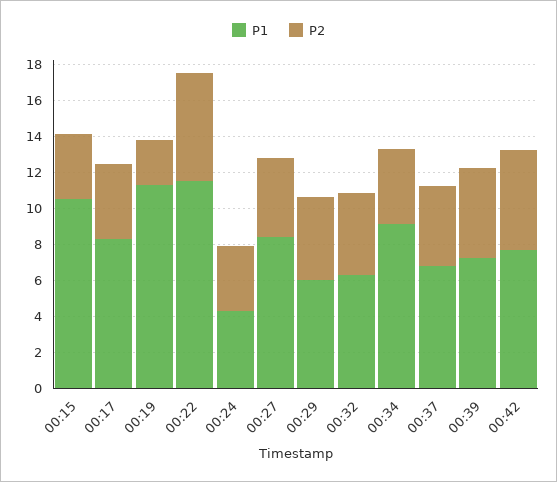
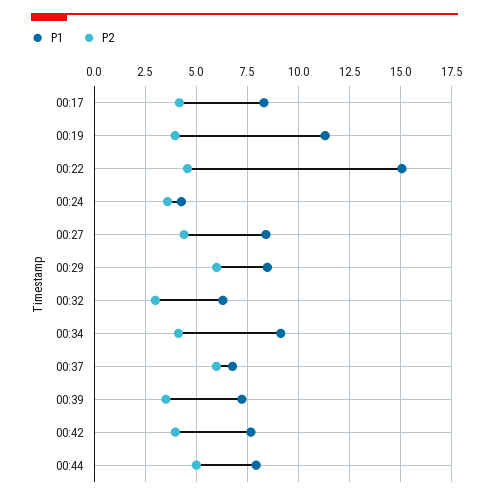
P1, 00:15: 10.5 -> none
P2, 00:15: 3.5 -> none
P2, 00:19: 2.5 -> 4
P1, 00:22: 11.5 -> 15
P2, 00:22: 6 -> 4.5
P1, 00:29: 6 -> 8.5
P2, 00:29: 4.5 -> 6
P2, 00:32: 4.5 -> 3
P2, 00:37: 4.5 -> 6
P2, 00:39: 5 -> 3.5
P2, 00:42: 5.5 -> 4
P1, 00:44: none -> 8
P2, 00:44: none -> 5

